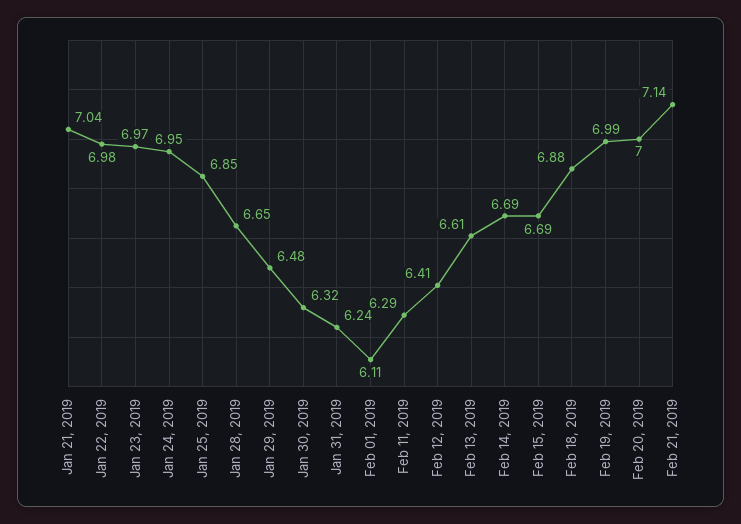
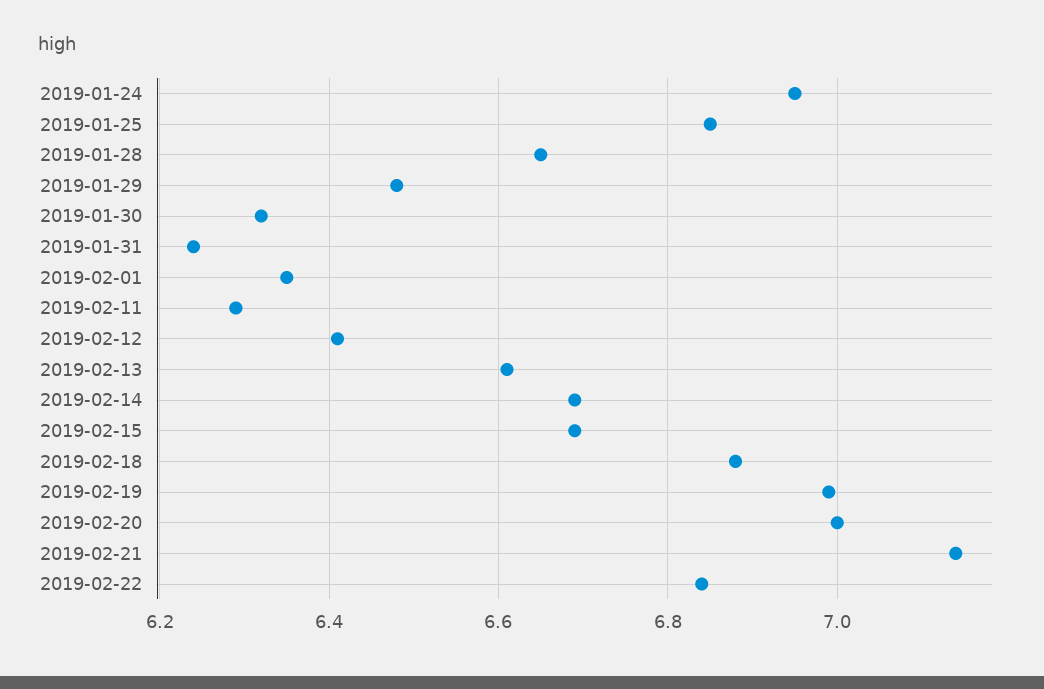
Jan 21, 2019: 7.04 -> none
Jan 22, 2019: 6.98 -> none
Jan 23, 2019: 6.97 -> none
Feb 01, 2019: 6.11 -> 6.35
2019-02-22: none -> 6.85

